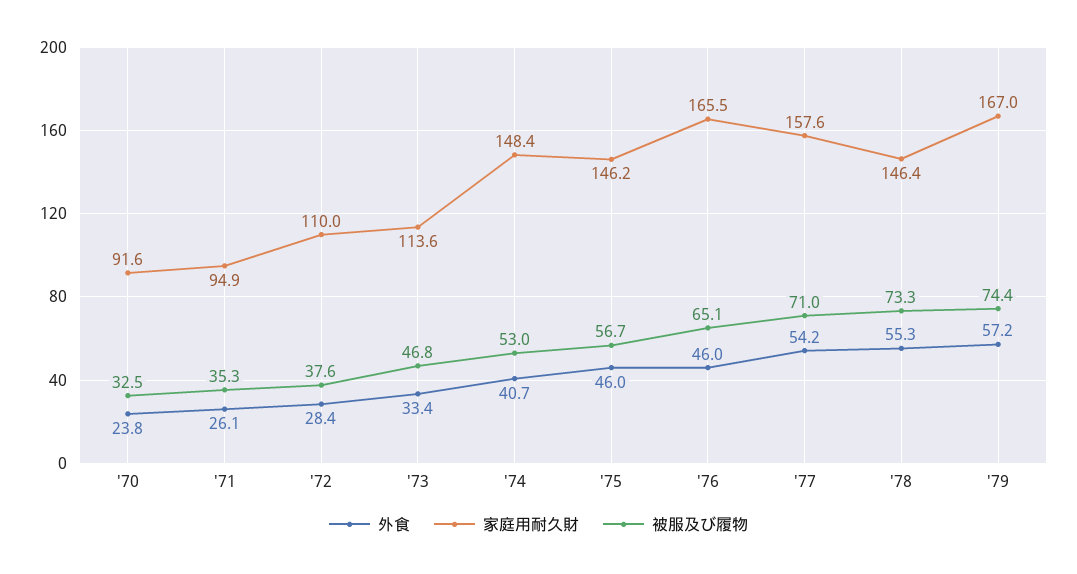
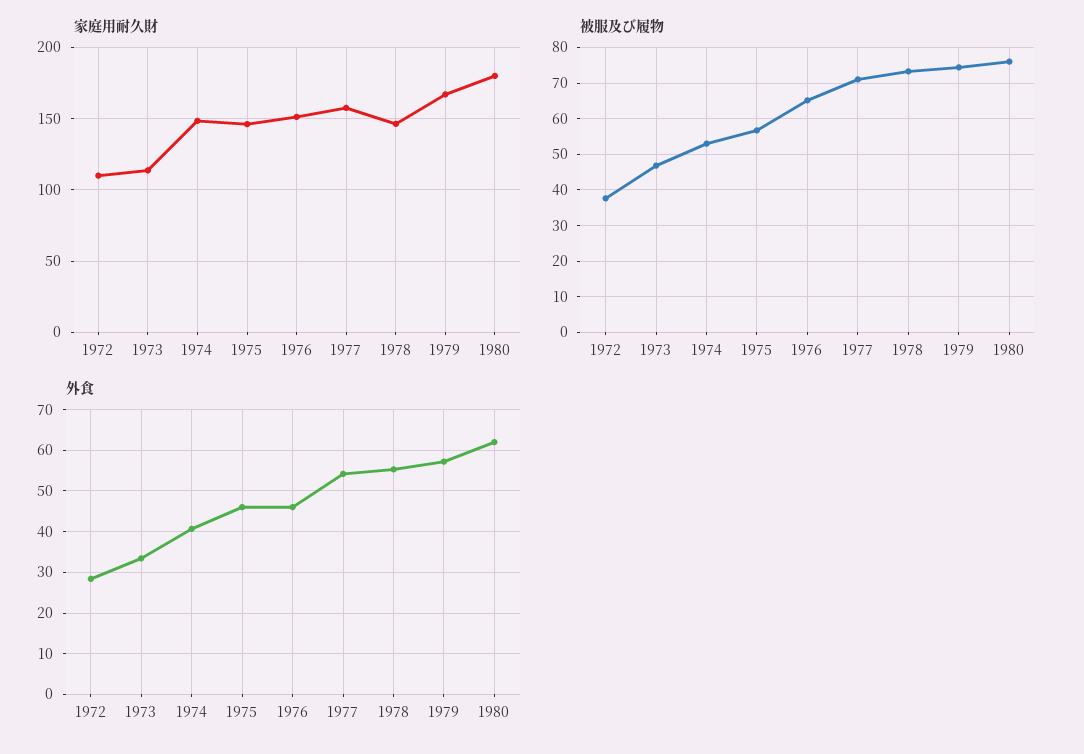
外食, '70: 23.8 -> none
家庭用耐久財, '70: 91.6 -> none
被服及び履物, '70: 32.5 -> none
外食, '71: 26.1 -> none
家庭用耐久財, '71: 94.9 -> none
被服及び履物, '71: 35.3 -> none
家庭用耐久財, '76: 165.5 -> 150
家庭用耐久財, 1980: none -> 180
被服及び履物, 1980: none -> 76
外食, 1980: none -> 62

